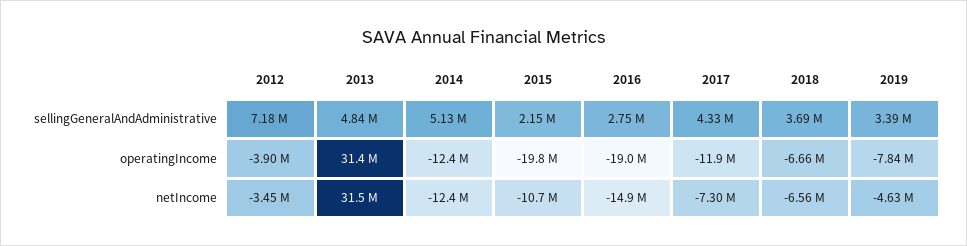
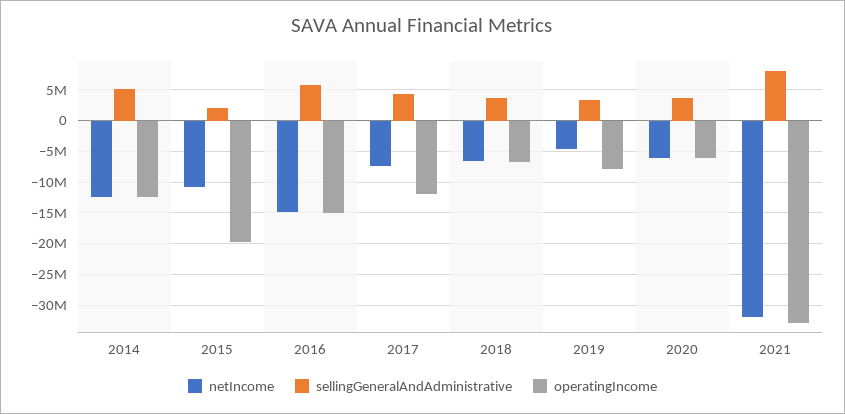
sellingGeneralAndAdministrative, 2012: 7180000 -> none
sellingGeneralAndAdministrative, 2013: 4840000 -> none
sellingGeneralAndAdministrative, 2016: 2750000 -> 6000000
operatingIncome, 2012: -3900000 -> none
operatingIncome, 2013: 31400000 -> none
operatingIncome, 2016: -19000000 -> -15000000
netIncome, 2012: -3450000 -> none
netIncome, 2013: 31500000 -> none
netIncome, 2020: none -> -6000000
sellingGeneralAndAdministrative, 2020: none -> 4000000
operatingIncome, 2020: none -> -6000000
netIncome, 2021: none -> -32000000
sellingGeneralAndAdministrative, 2021: none -> 8000000
operatingIncome, 2021: none -> -33000000

